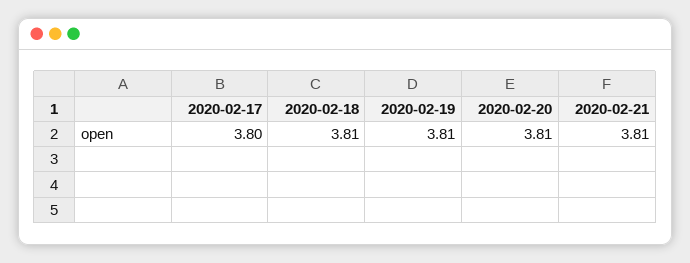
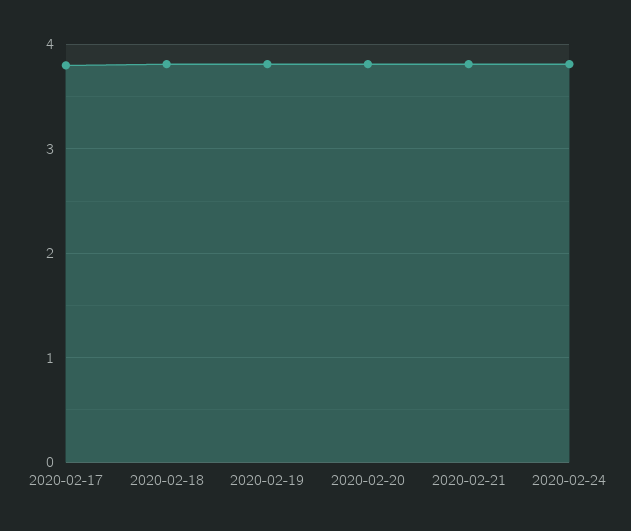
2020-02-24: none -> 3.8

